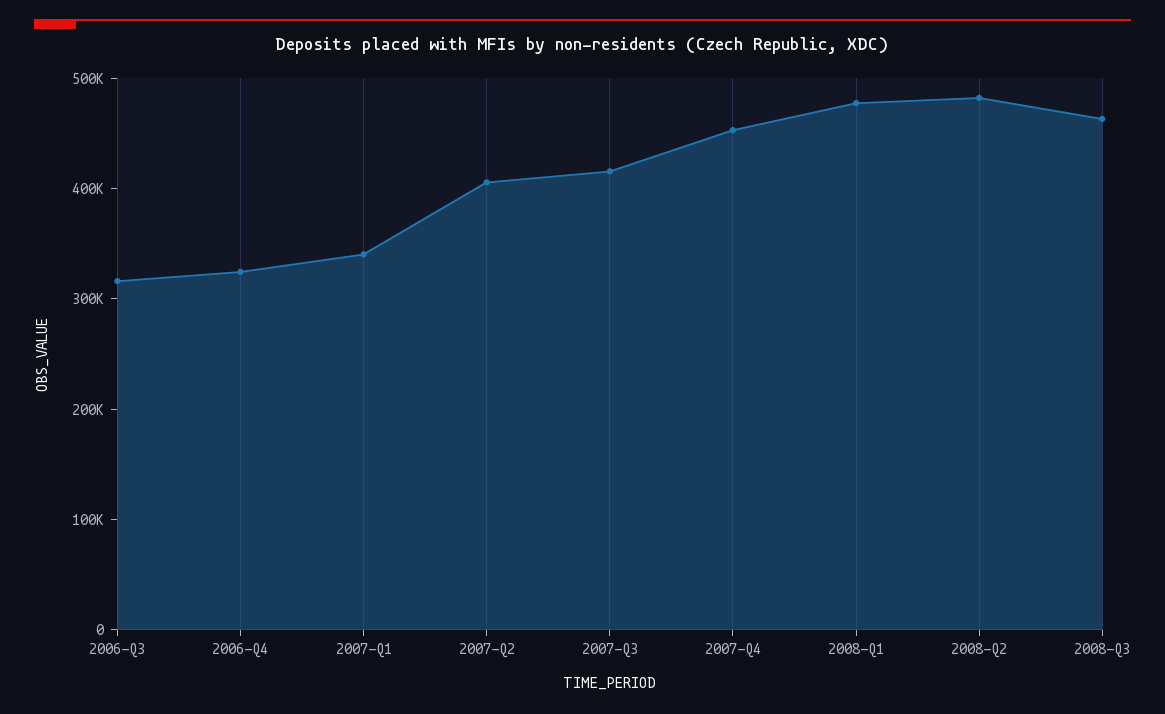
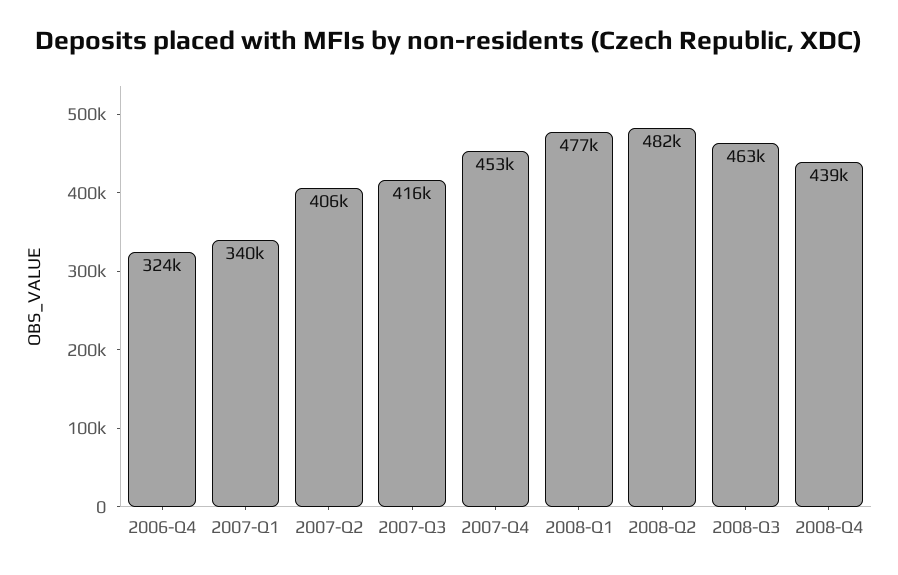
2006-Q3: 320000 -> none
2008-Q4: none -> 439000

